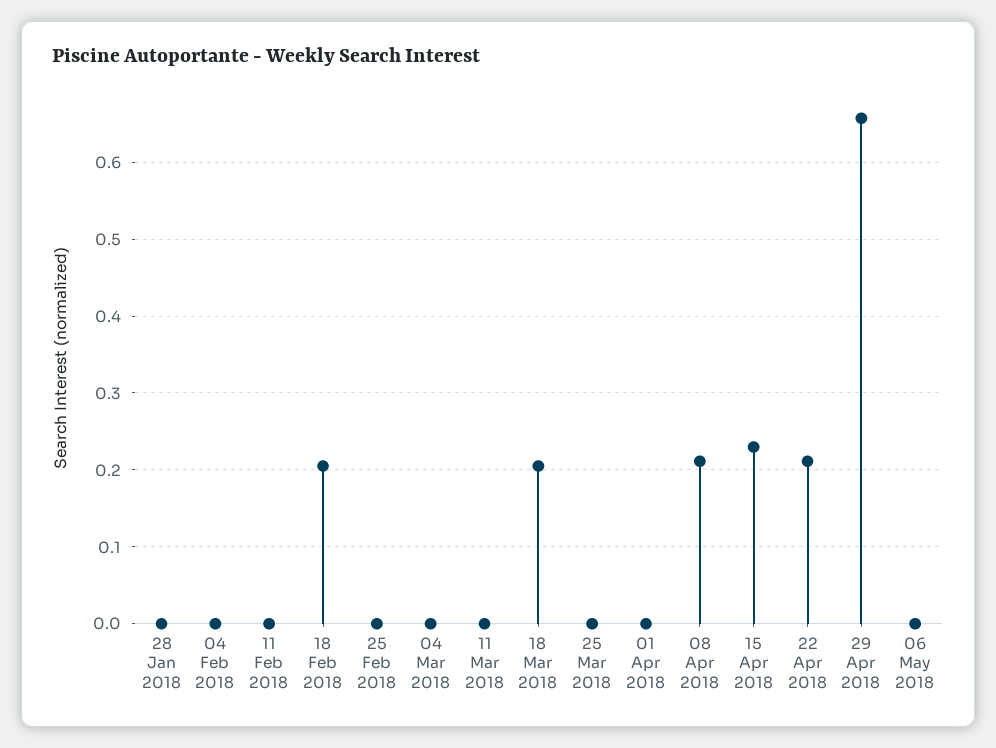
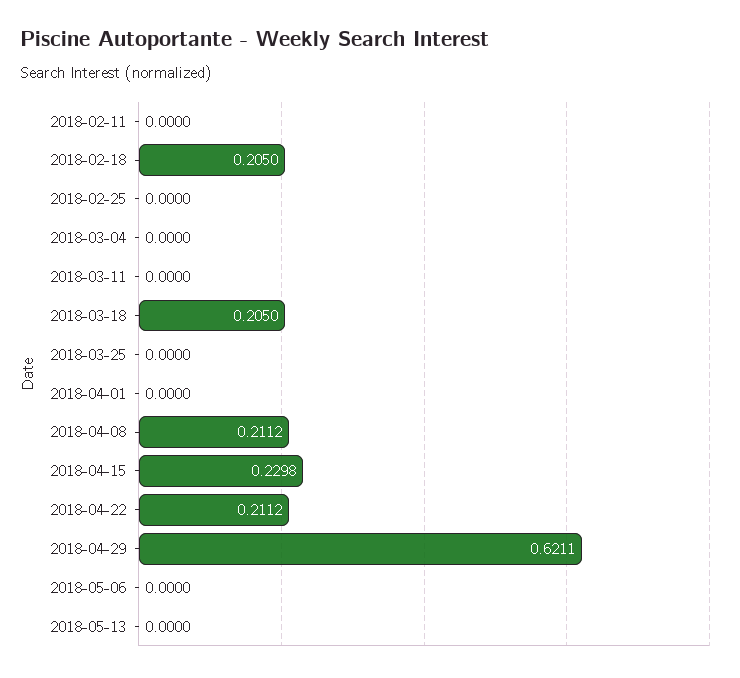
28 Jan 2018: 0 -> none
04 Feb 2018: 0 -> none
29 Apr 2018: 0.66 -> 0.6211
2018-05-13: none -> 0

